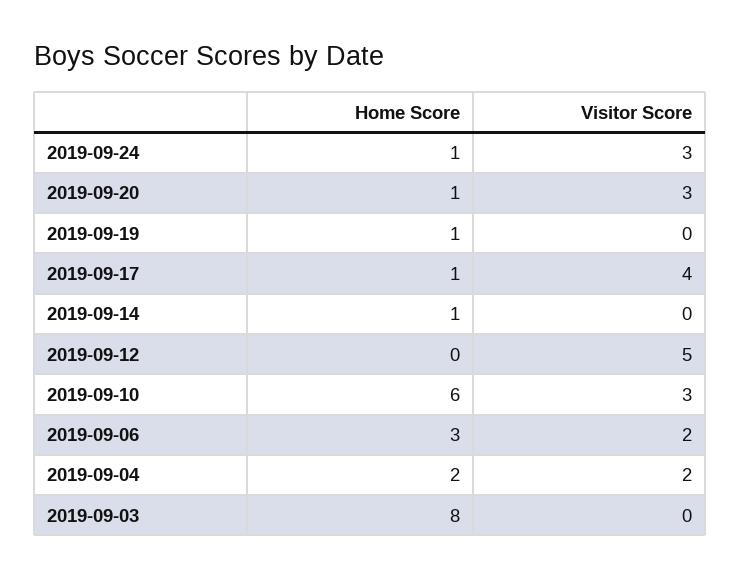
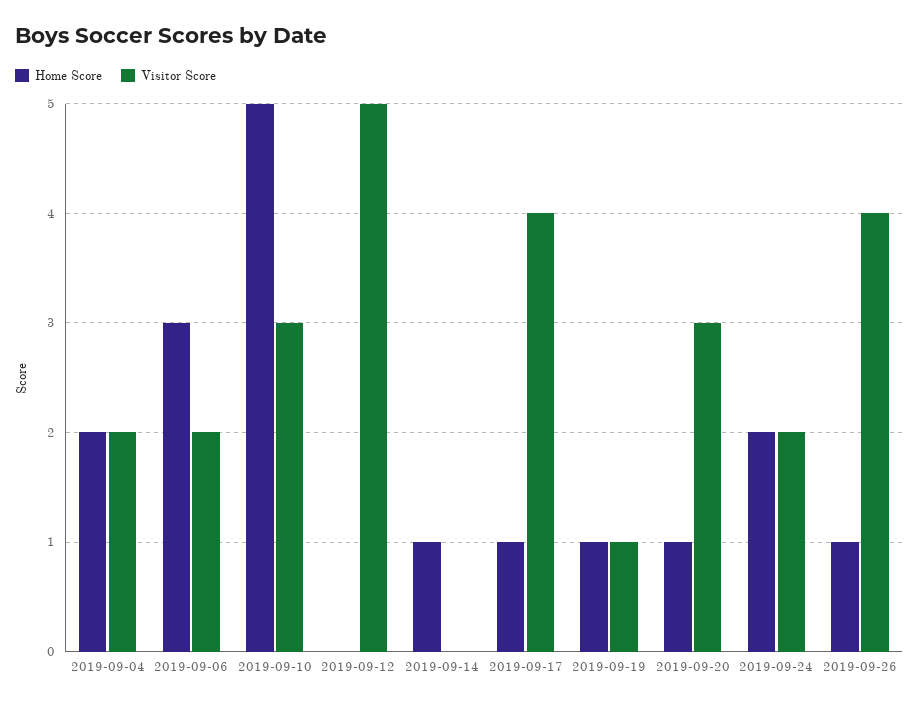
Home Score, 2019-09-24: 1 -> 2
Visitor Score, 2019-09-24: 3 -> 2
Visitor Score, 2019-09-19: 0 -> 1
Home Score, 2019-09-10: 6 -> 5
Home Score, 2019-09-03: 8 -> none
Visitor Score, 2019-09-03: 0 -> none
Home Score, 2019-09-26: none -> 1
Visitor Score, 2019-09-26: none -> 4

